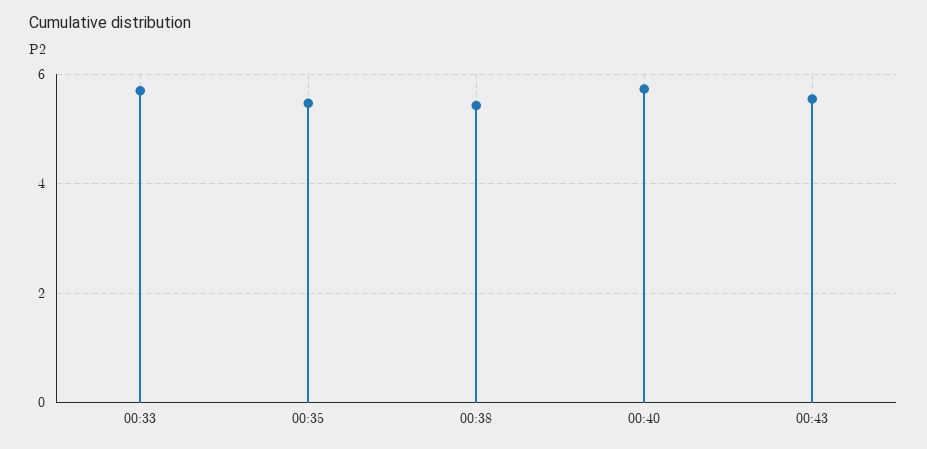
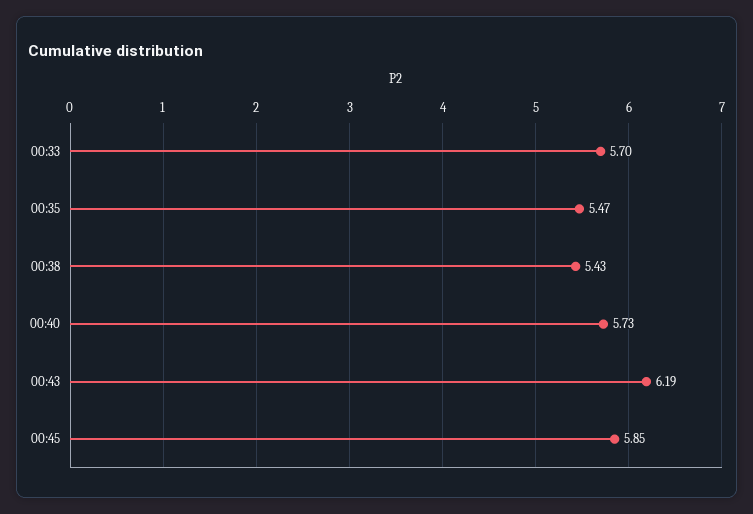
00:43: 5.6 -> 6.19
00:45: none -> 5.85

